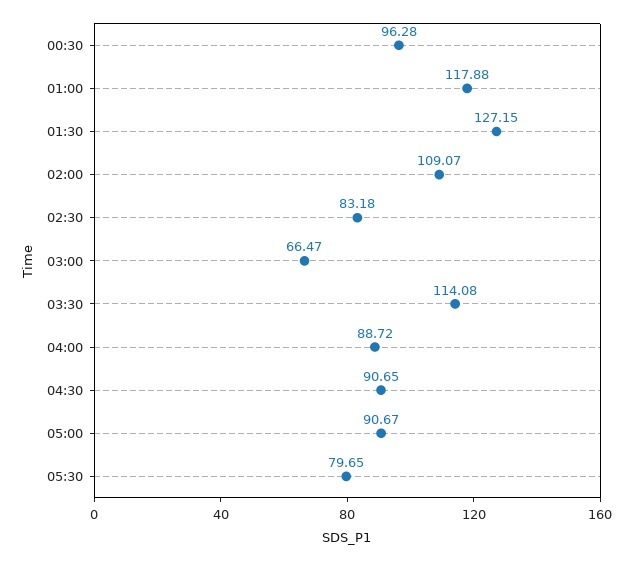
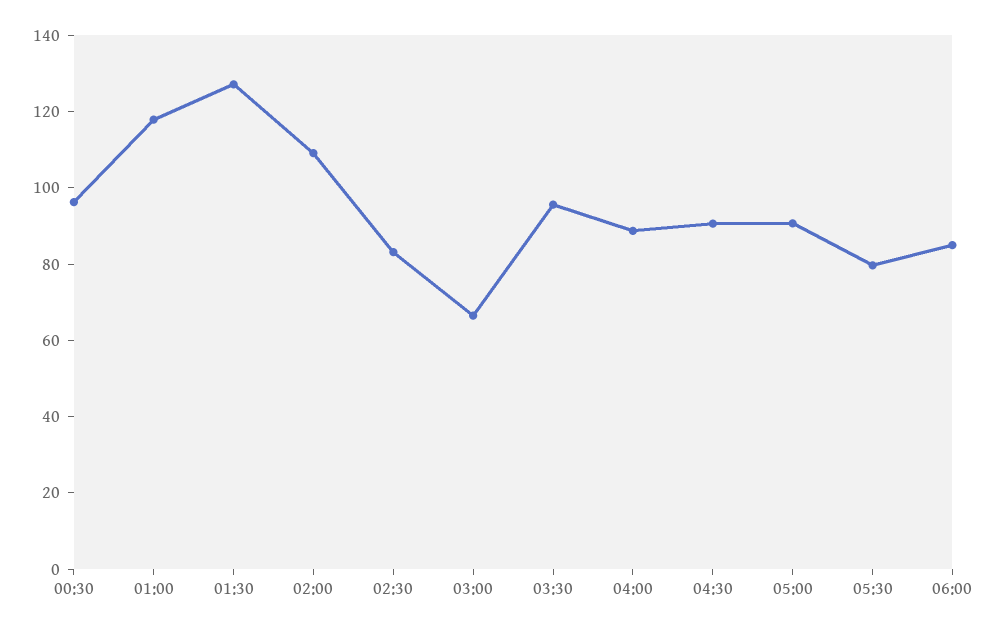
03:30: 114.08 -> 95
06:00: none -> 85

